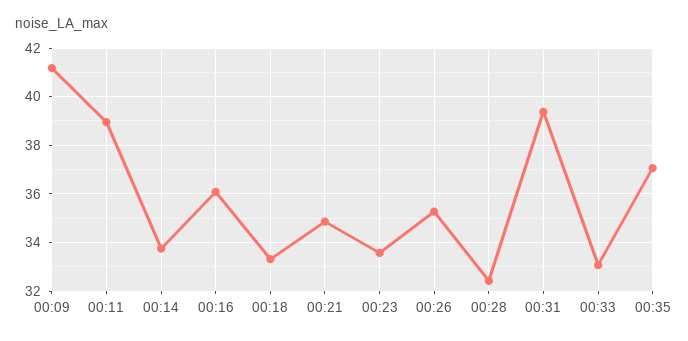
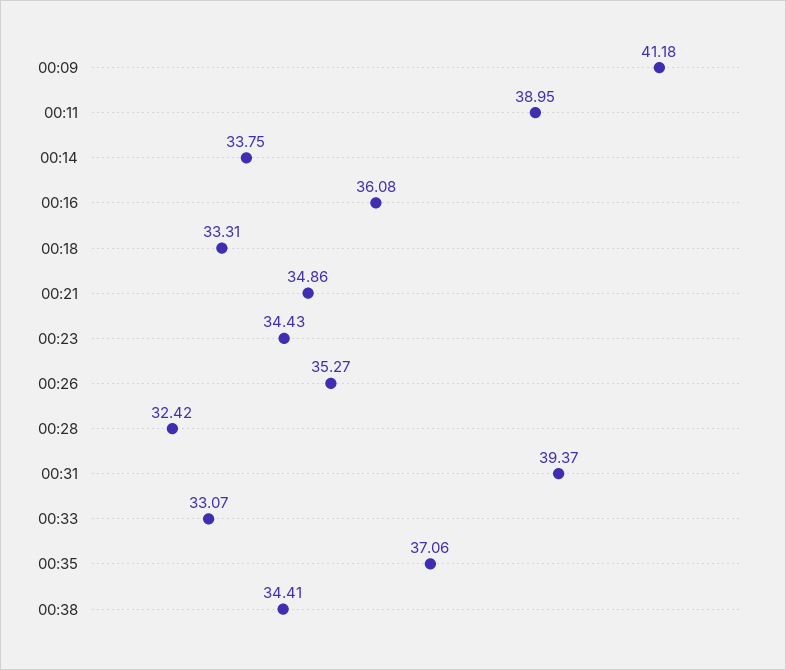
00:23: 33.5 -> 34.43
00:38: none -> 34.41

